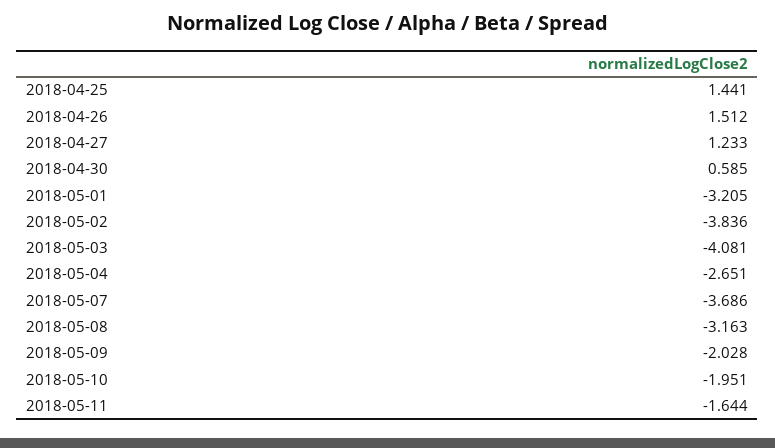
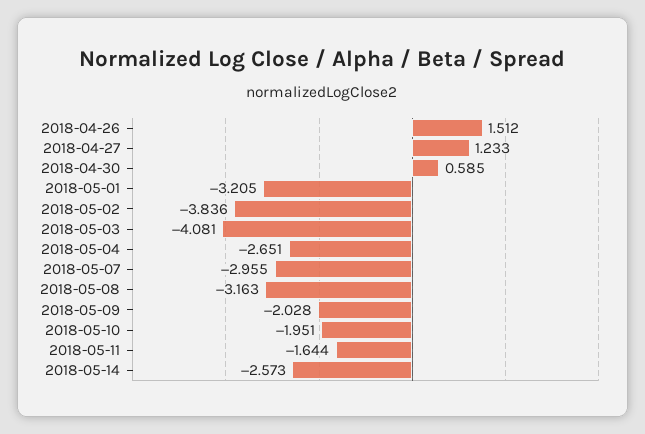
2018-04-25: 1.441 -> none
2018-05-07: -3.686 -> -2.955
2018-05-14: none -> -2.573

